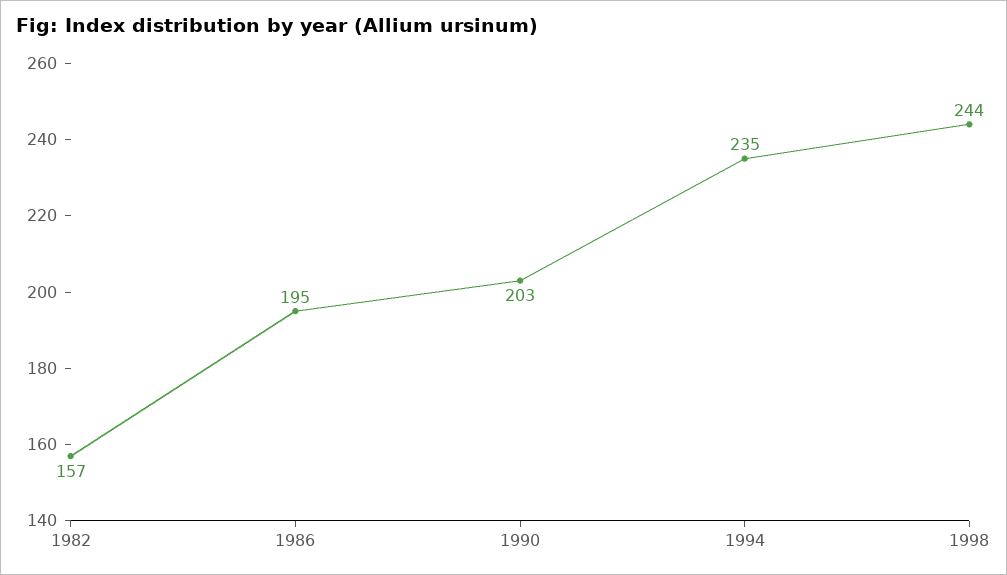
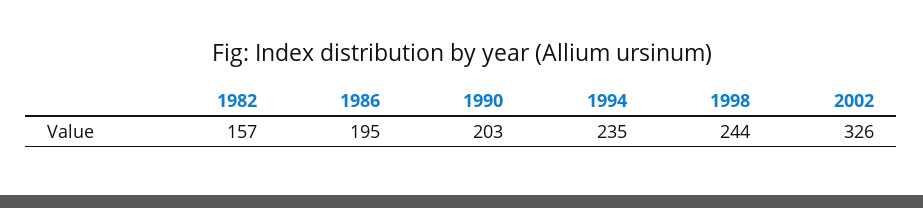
2002: none -> 326

